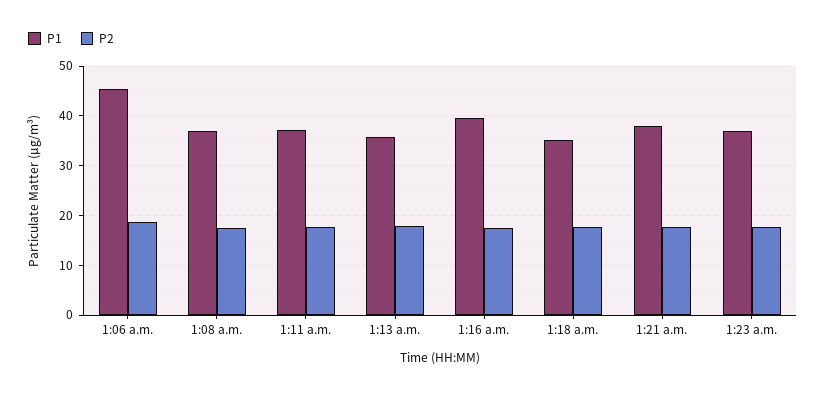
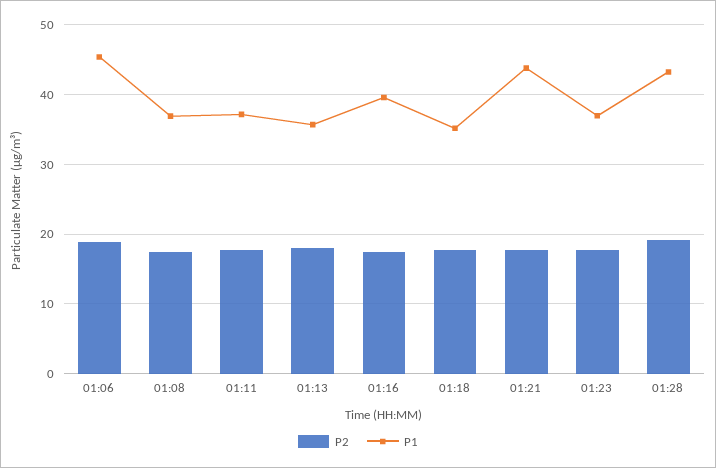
P1, 1:21 a.m.: 38 -> 44
P2, 01:28: none -> 19
P1, 01:28: none -> 43

